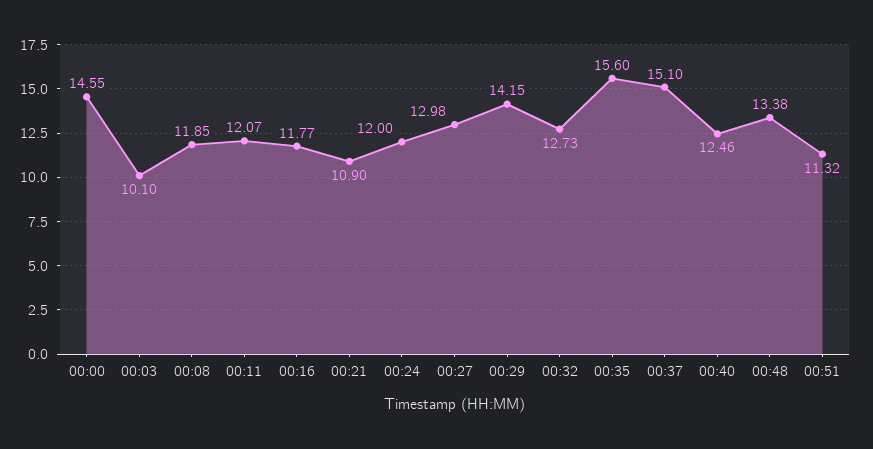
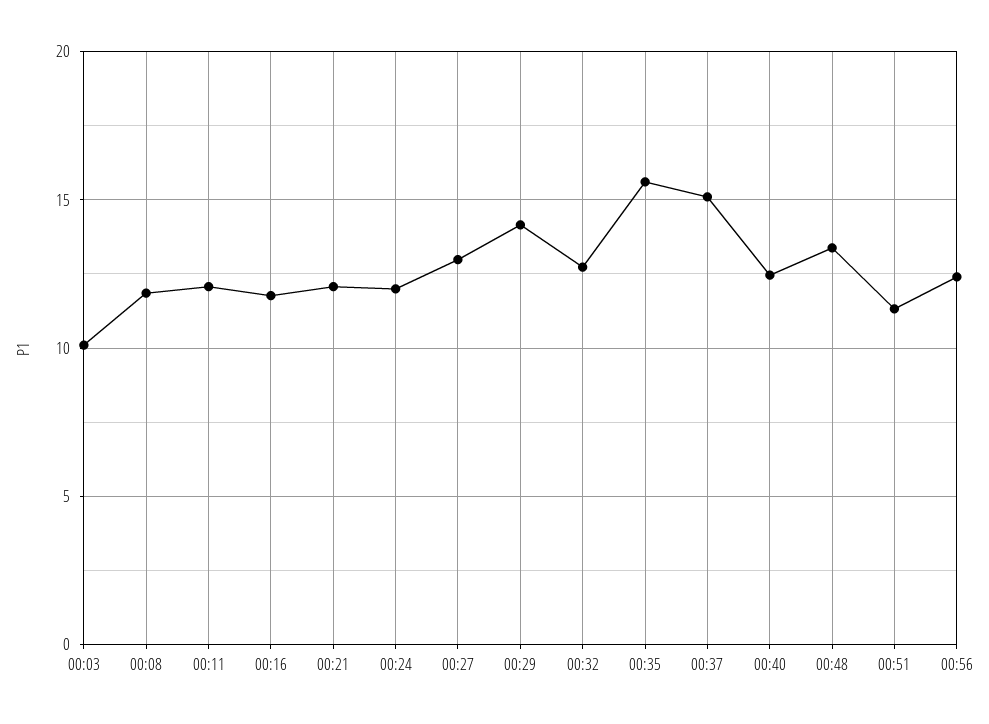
00:00: 14.55 -> none
00:21: 10.9 -> 12
00:56: none -> 12.5

